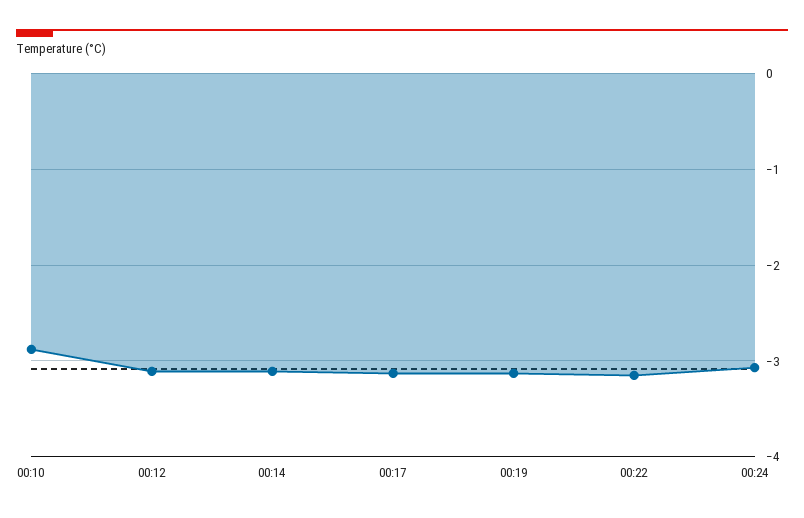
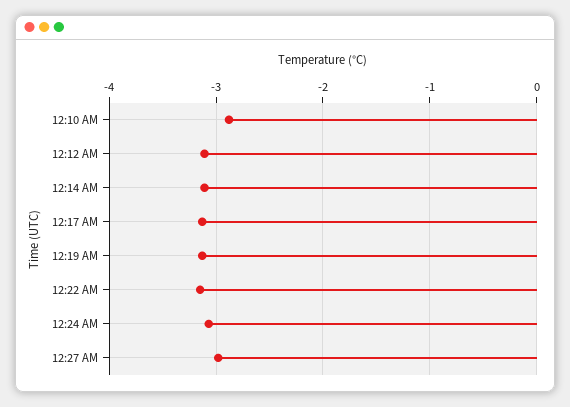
12:27 AM: none -> -3

